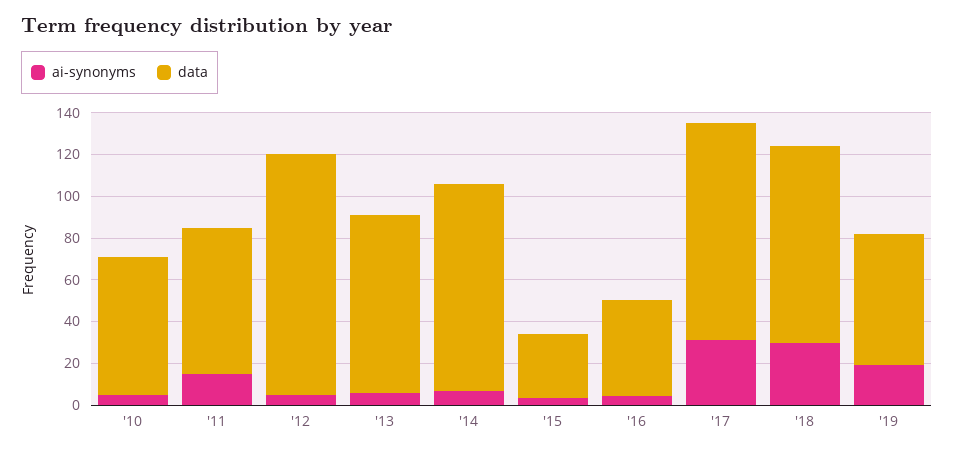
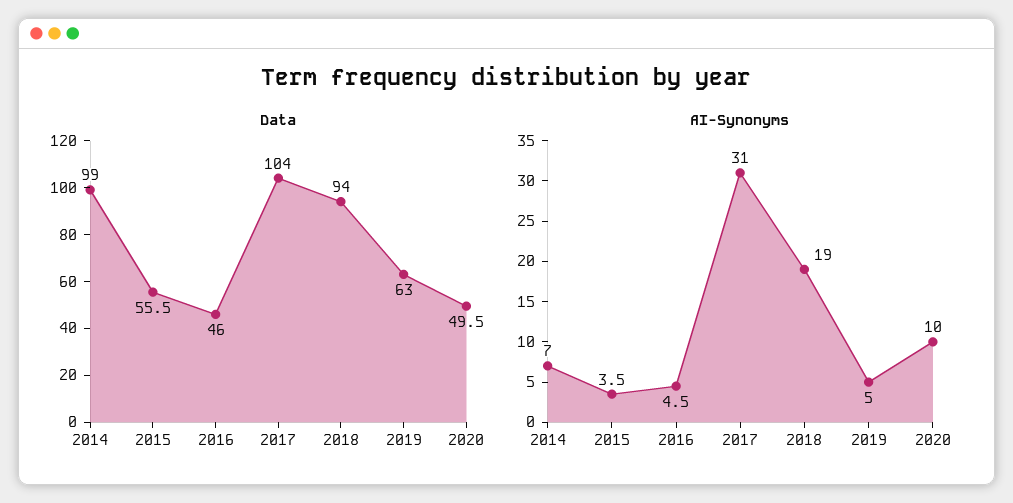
ai-synonyms, '10: 5 -> none
data, '10: 65 -> none
ai-synonyms, '11: 15 -> none
data, '11: 70 -> none
ai-synonyms, '12: 5 -> none
data, '12: 115 -> none
ai-synonyms, '13: 5 -> none
data, '13: 85 -> none
data, '15: 30 -> 55.5
ai-synonyms, '18: 30 -> 19
ai-synonyms, '19: 20 -> 5
data, 2020: none -> 49.5
ai-synonyms, 2020: none -> 10

